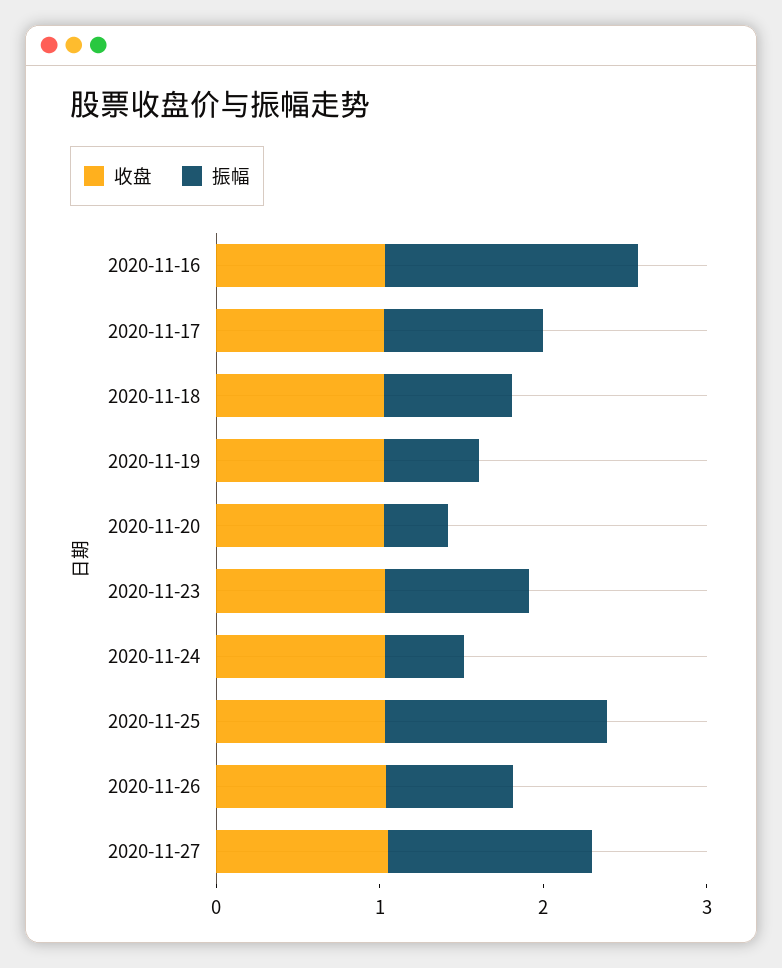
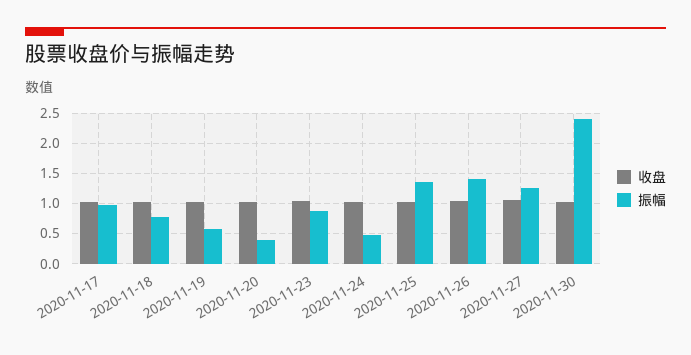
收盘, 2020-11-16: 1 -> none
振幅, 2020-11-16: 1.6 -> none
振幅, 2020-11-26: 0.8 -> 1.4
收盘, 2020-11-30: none -> 1
振幅, 2020-11-30: none -> 2.4

